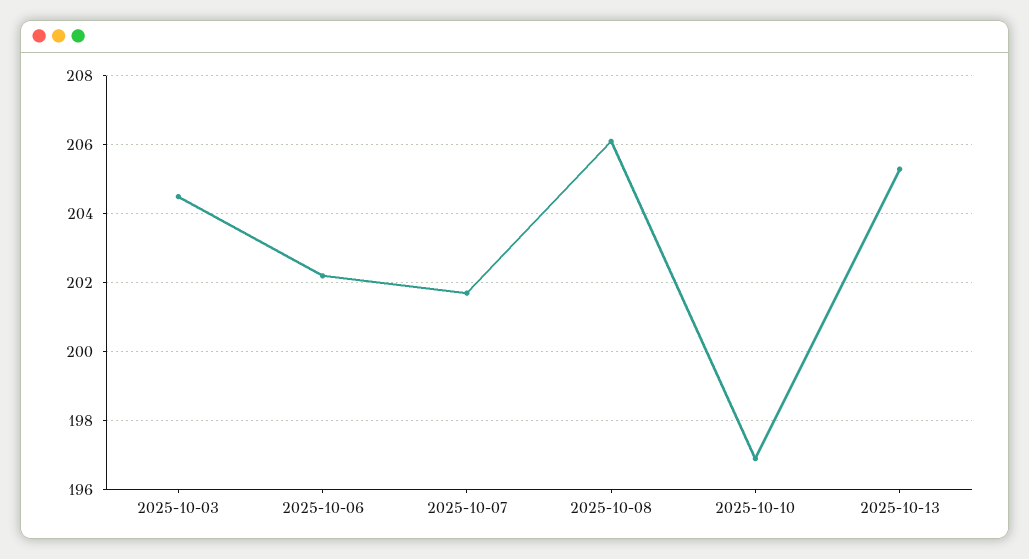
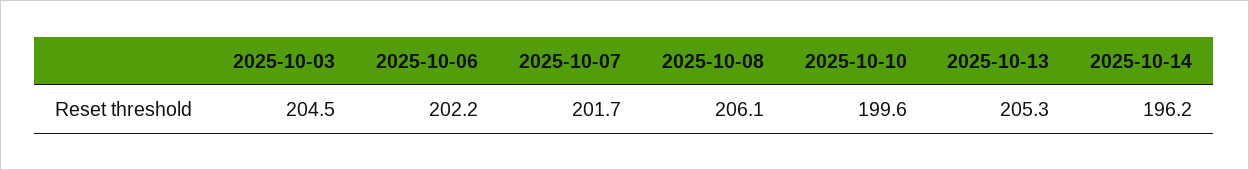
2025-10-10: 197 -> 199.6
2025-10-14: none -> 196.2

